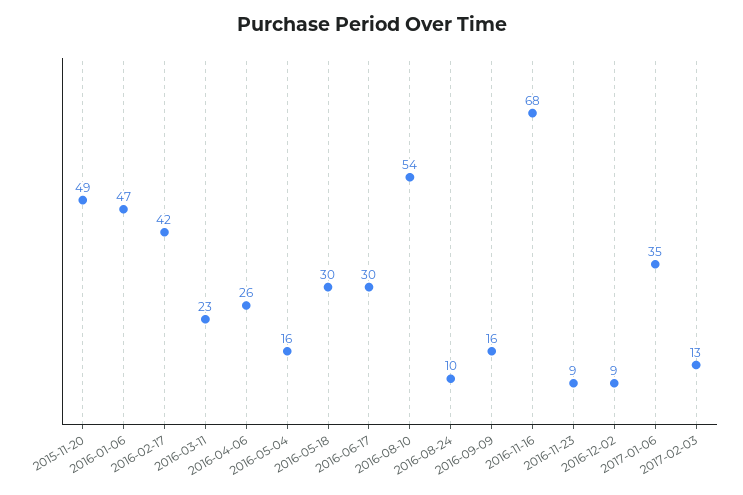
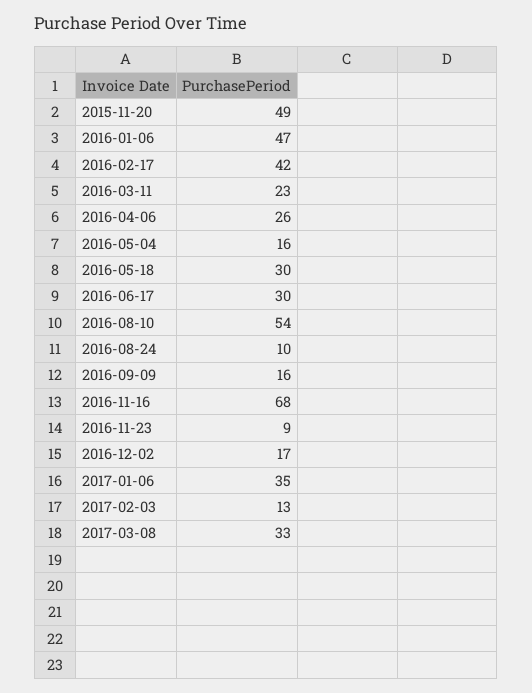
2016-12-02: 9 -> 17
2017-03-08: none -> 33

